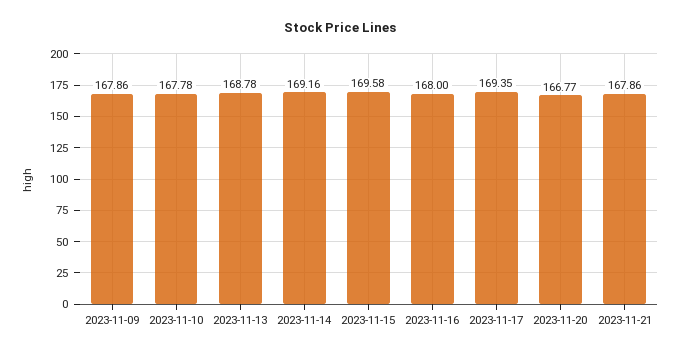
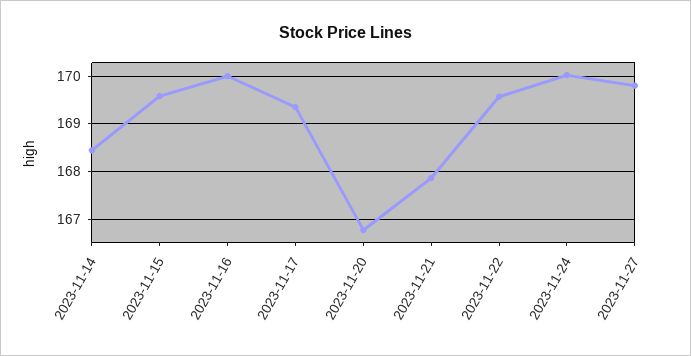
2023-11-09: 167.86 -> none
2023-11-10: 167.78 -> none
2023-11-13: 168.78 -> none
2023-11-14: 169.16 -> 168.4
2023-11-16: 168 -> 170
2023-11-22: none -> 169.6
2023-11-24: none -> 170
2023-11-27: none -> 169.8

